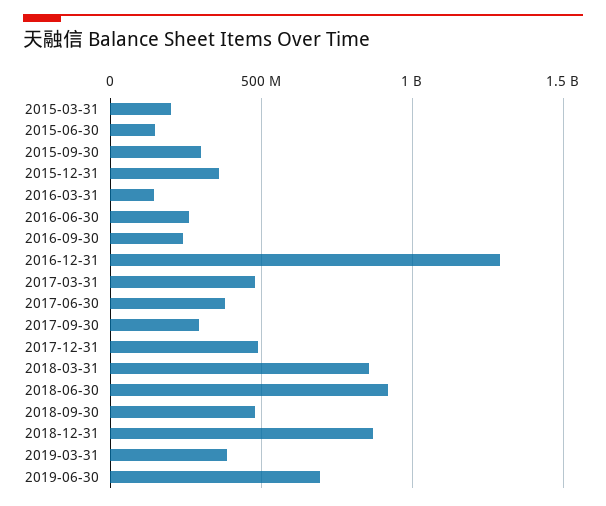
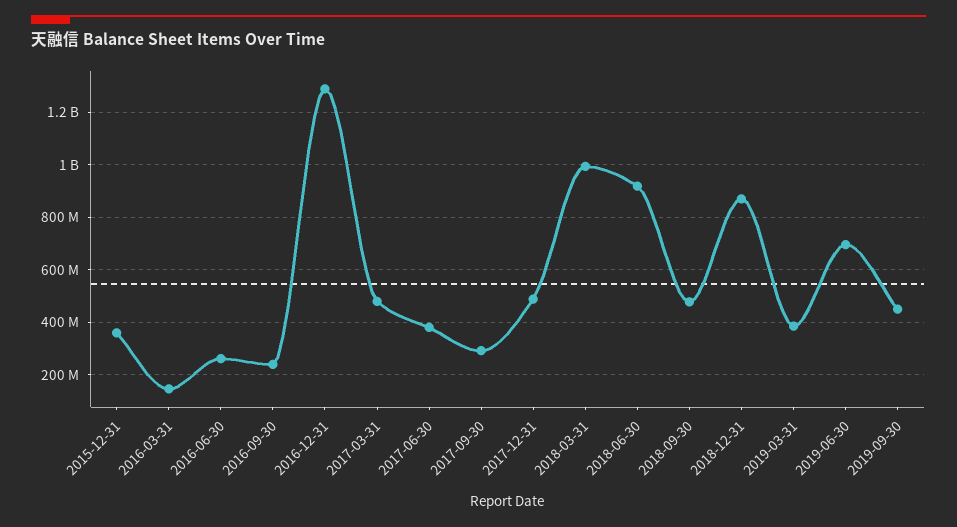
2015-03-31: 200000000 -> none
2015-06-30: 150000000 -> none
2015-09-30: 300000000 -> none
2018-03-31: 850000000 -> 1000000000
2019-09-30: none -> 450000000

